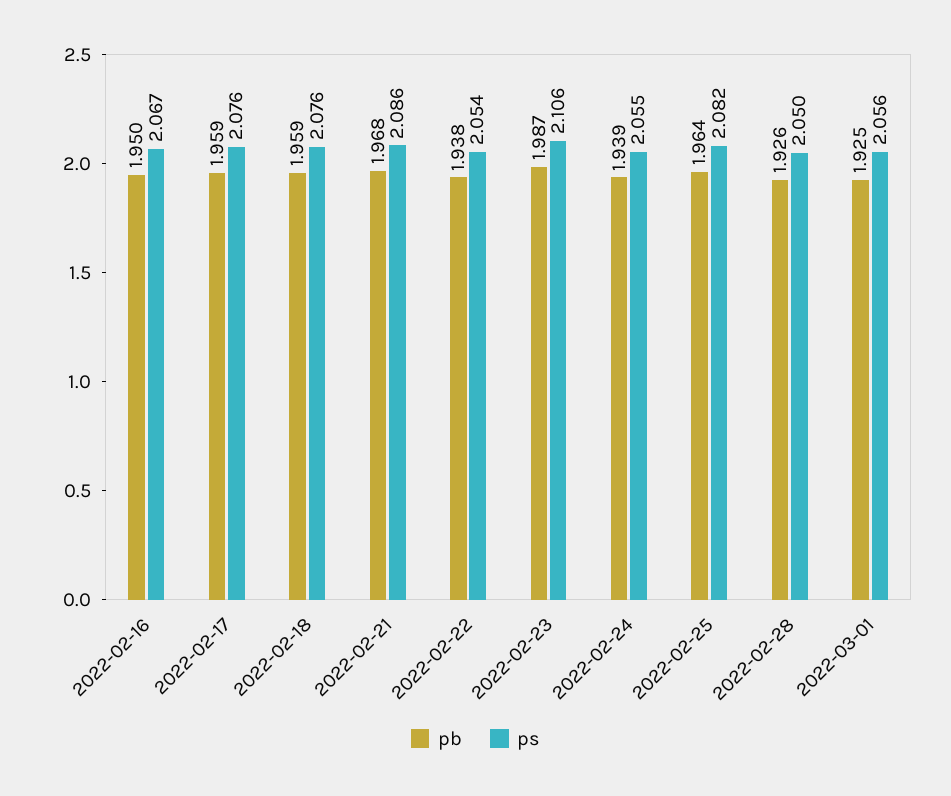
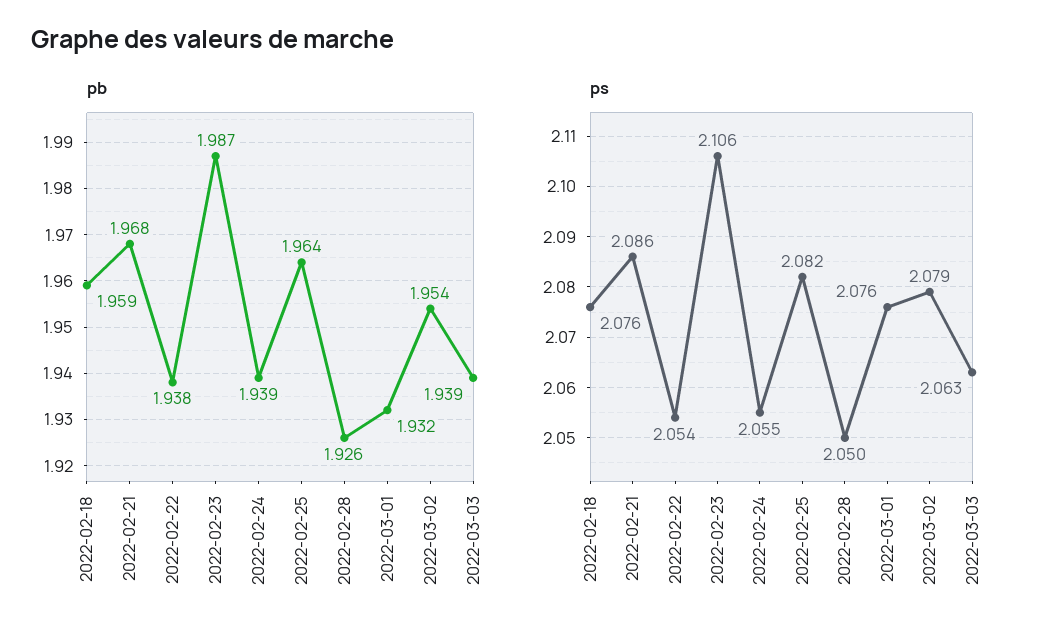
pb, 2022-02-16: 1.95 -> none
ps, 2022-02-16: 2.067 -> none
pb, 2022-02-17: 1.959 -> none
ps, 2022-02-17: 2.076 -> none
pb, 2022-03-01: 1.925 -> 1.932
ps, 2022-03-01: 2.056 -> 2.076
pb, 2022-03-02: none -> 1.954
pb, 2022-03-03: none -> 1.939
ps, 2022-03-02: none -> 2.079
ps, 2022-03-03: none -> 2.063

